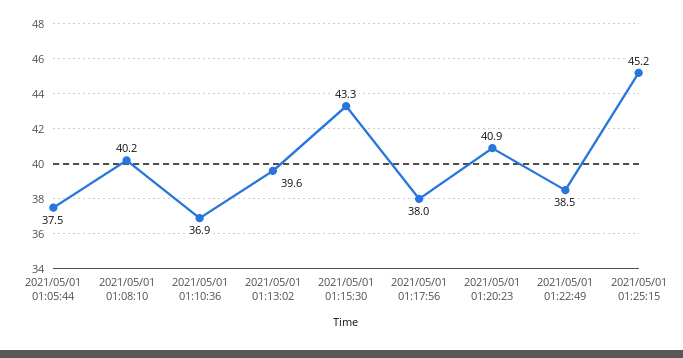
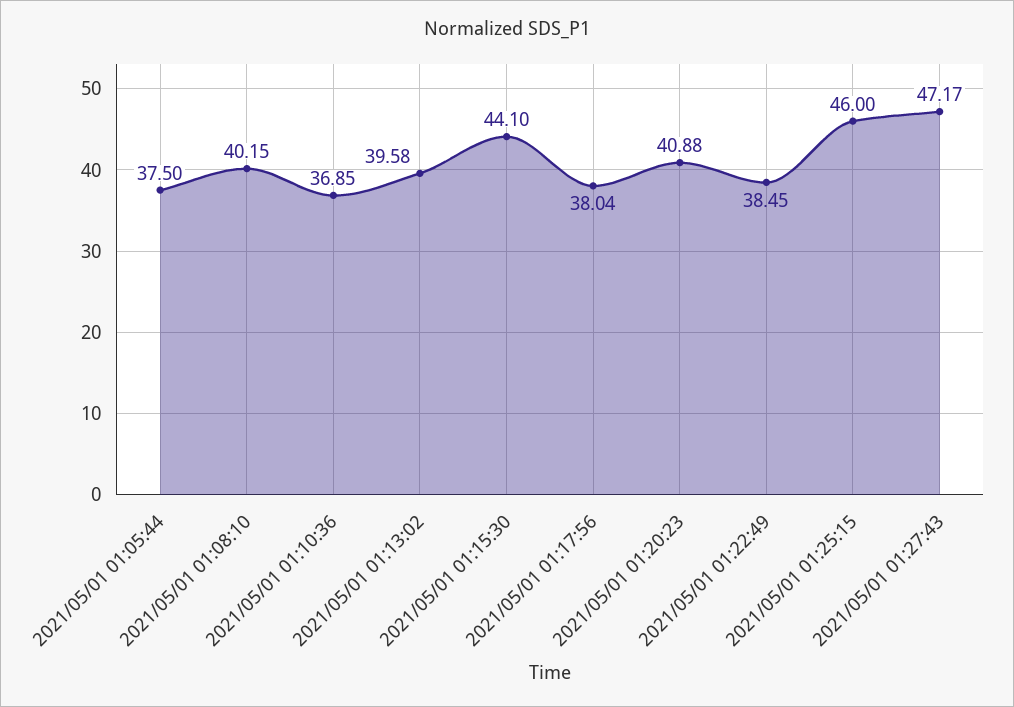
2021/05/01 01:15:30: 43.3 -> 44.1
2021/05/01 01:25:15: 45.2 -> 46
2021/05/01 01:27:43: none -> 47.17

